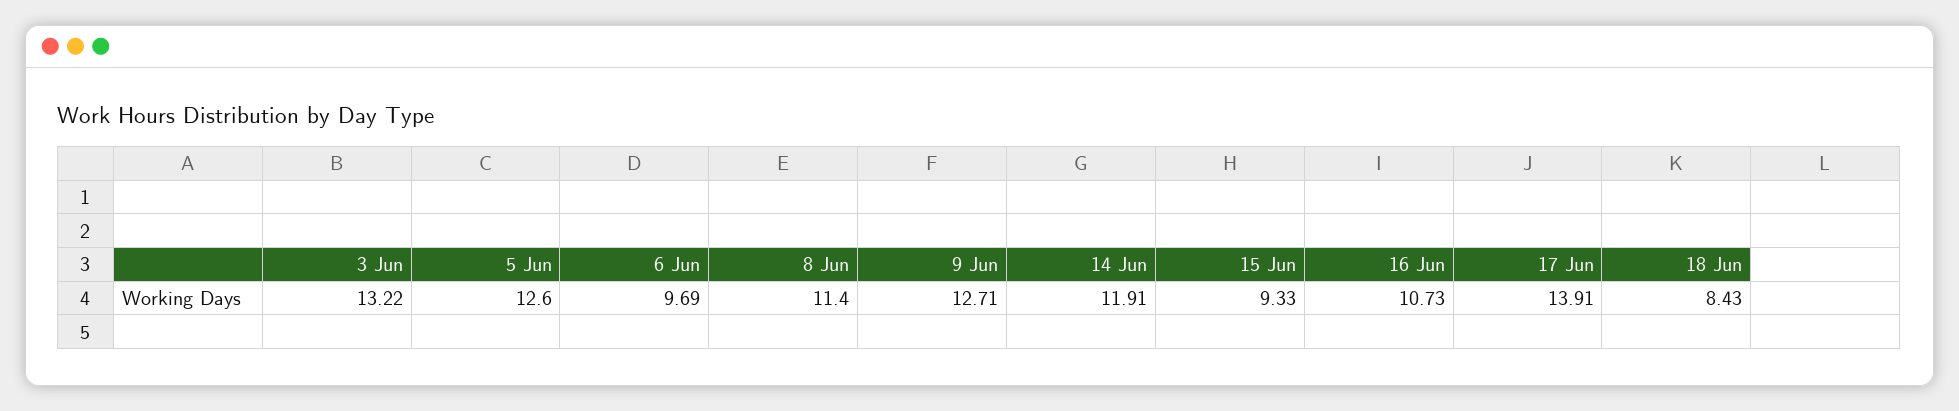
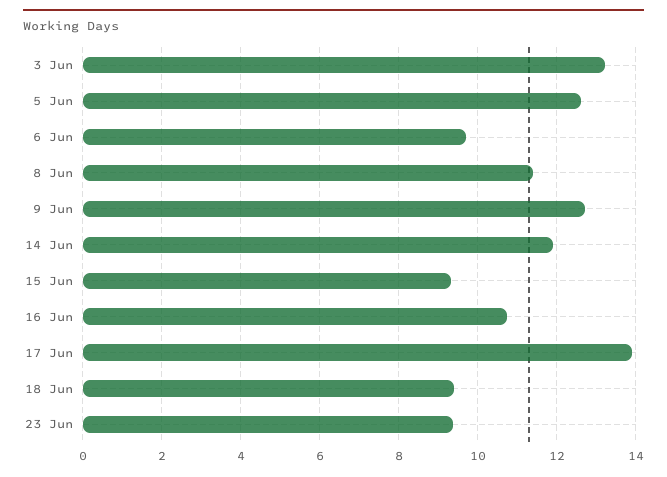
18 Jun: 8.43 -> 9.4
23 Jun: none -> 9.4

